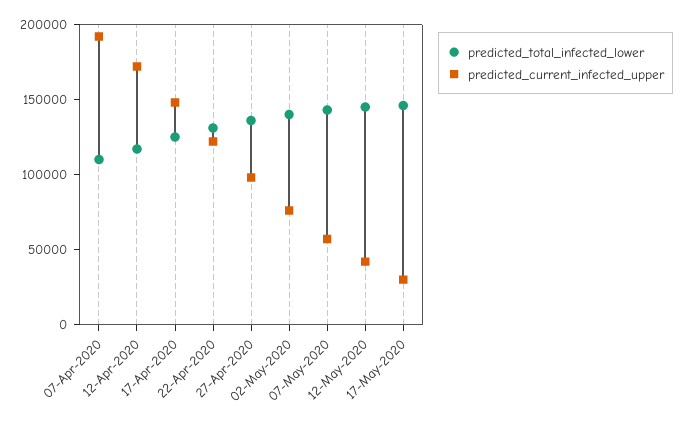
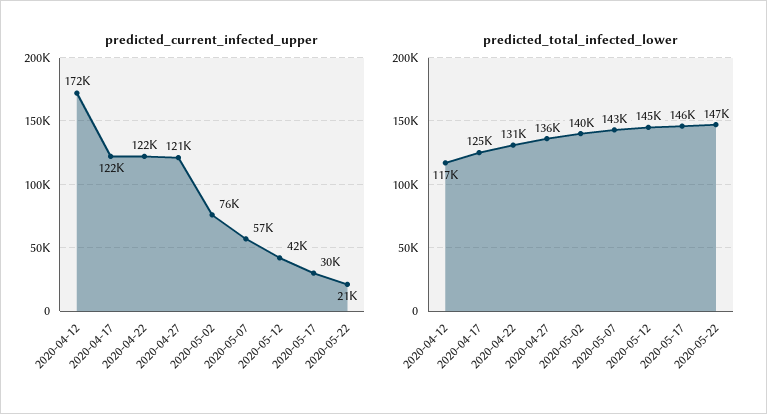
predicted_total_infected_lower, 07-Apr-2020: 110000 -> none
predicted_current_infected_upper, 07-Apr-2020: 190000 -> none
predicted_current_infected_upper, 17-Apr-2020: 150000 -> 122000
predicted_current_infected_upper, 27-Apr-2020: 100000 -> 121000
predicted_current_infected_upper, 2020-05-22: none -> 21000
predicted_total_infected_lower, 2020-05-22: none -> 147000

